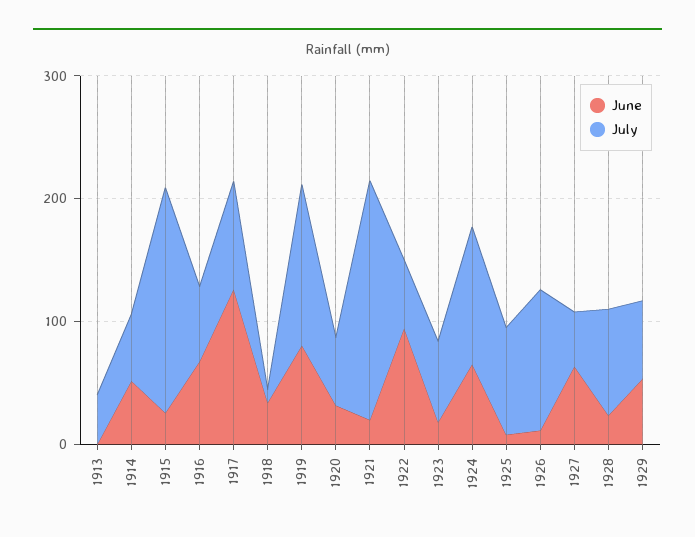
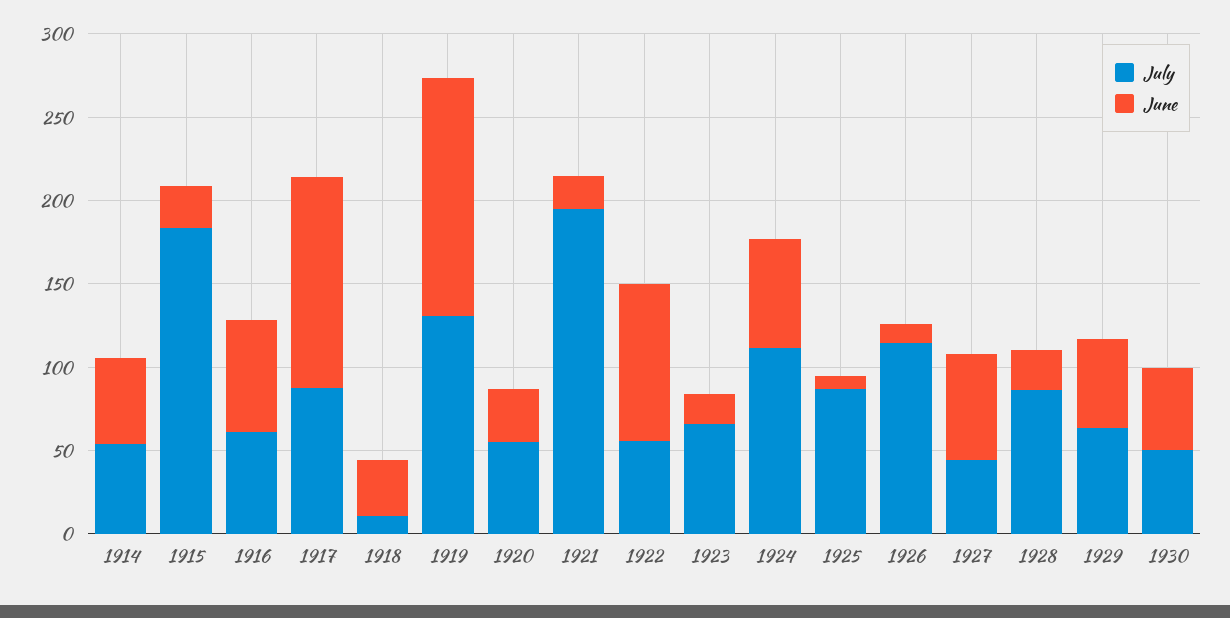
June, 1913: 0 -> none
July, 1913: 40 -> none
June, 1919: 80 -> 140
July, 1930: none -> 50
June, 1930: none -> 50

